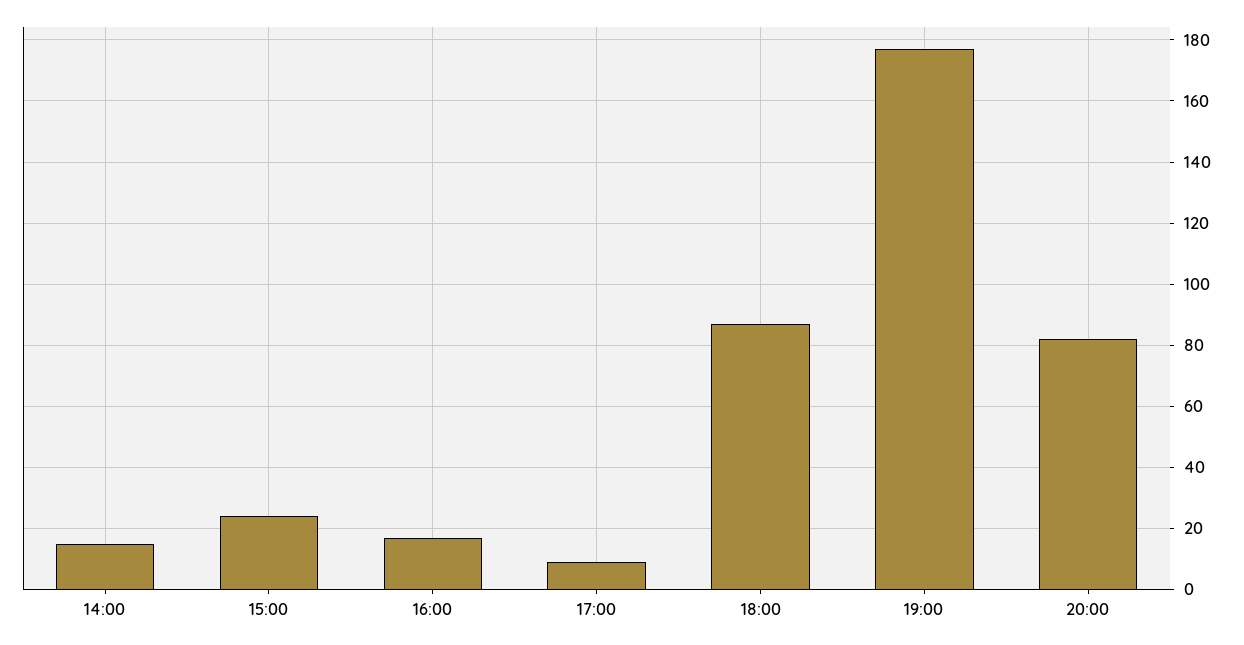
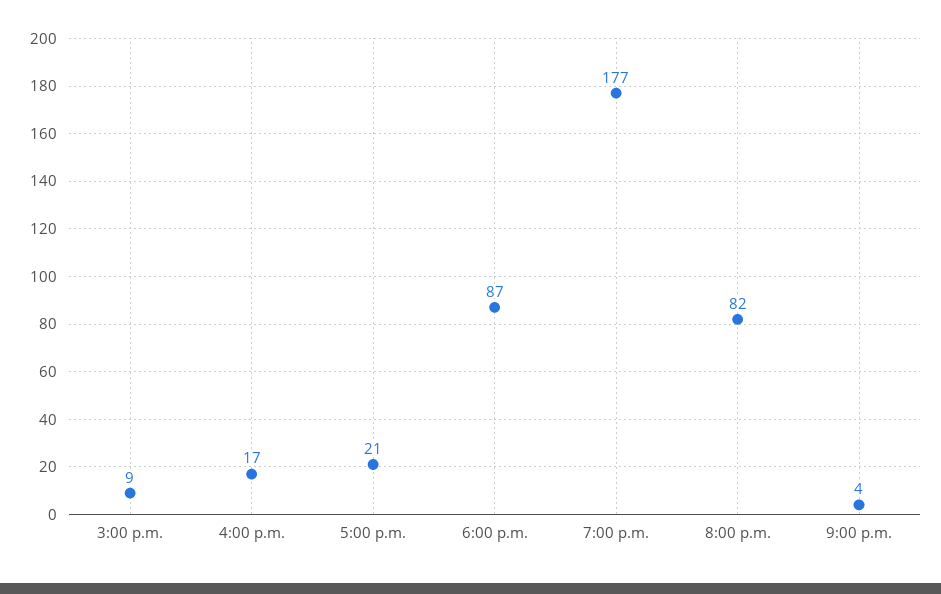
14:00: 15 -> none
15:00: 25 -> 9
17:00: 10 -> 21
9:00 p.m.: none -> 4

